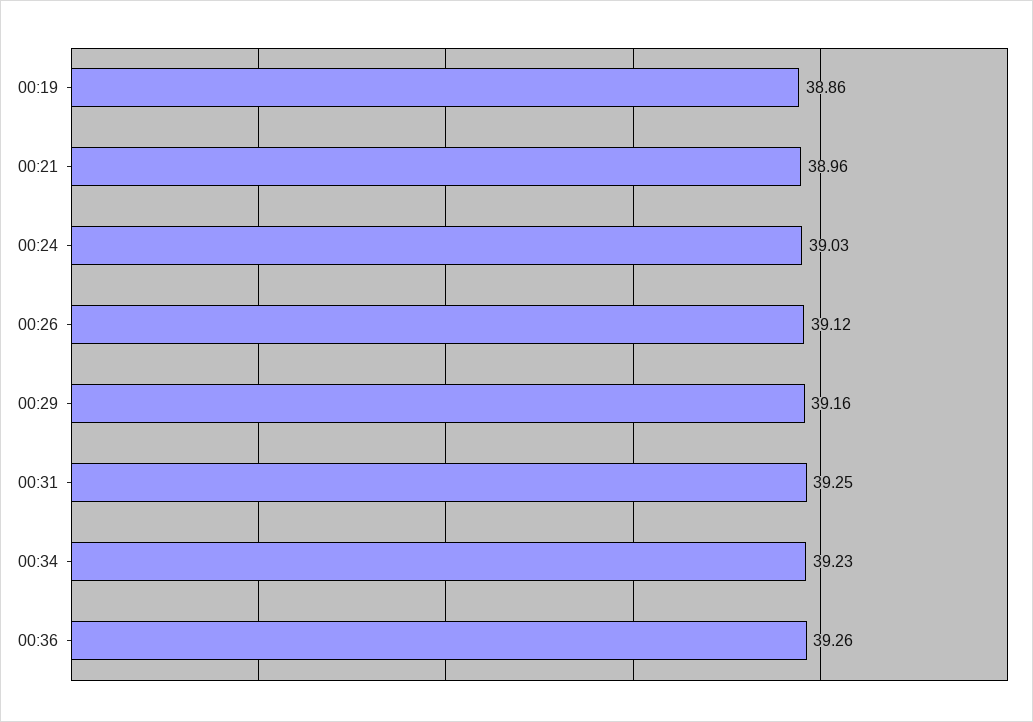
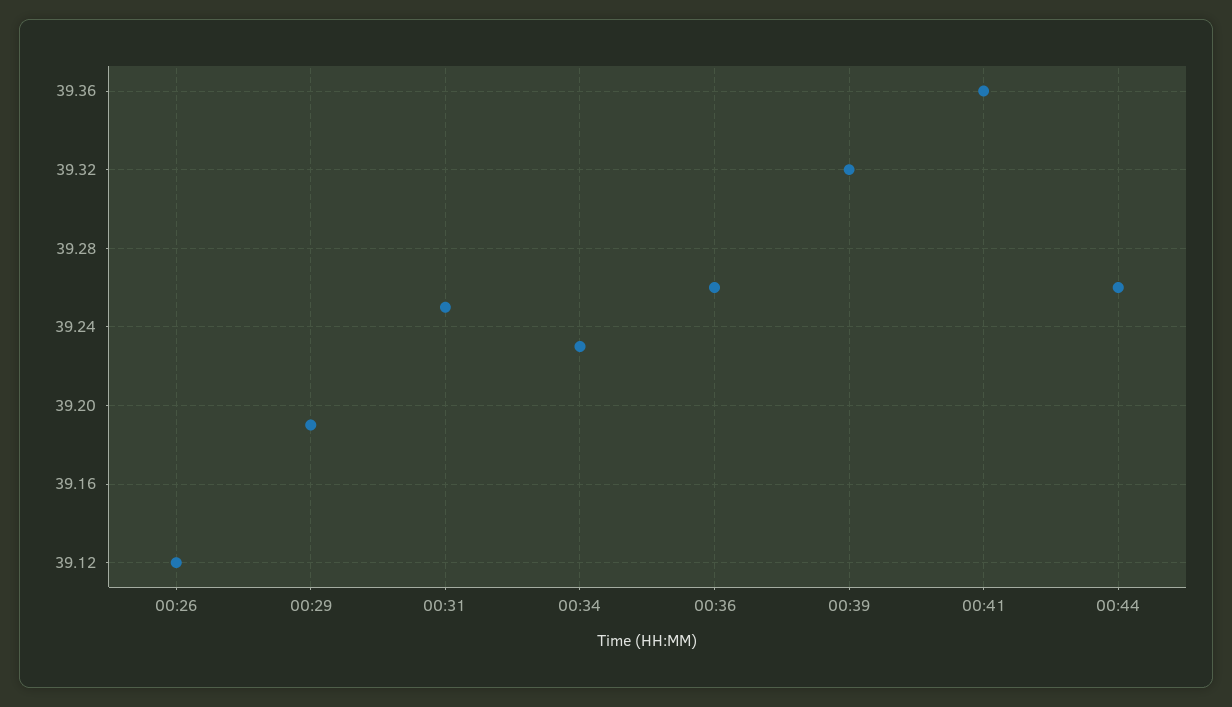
00:19: 38.86 -> none
00:21: 38.96 -> none
00:24: 39.03 -> none
00:29: 39.16 -> 39.19
00:39: none -> 39.32
00:41: none -> 39.36
00:44: none -> 39.26

